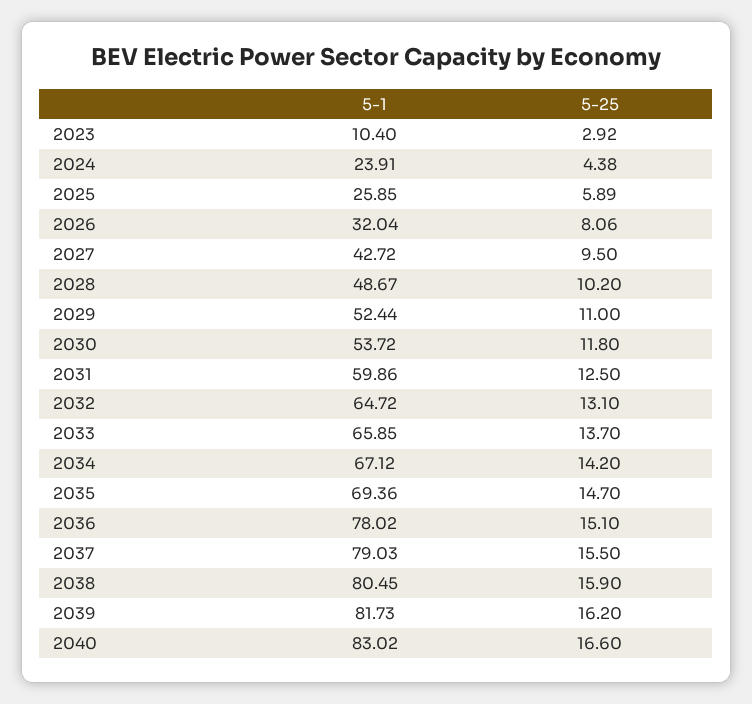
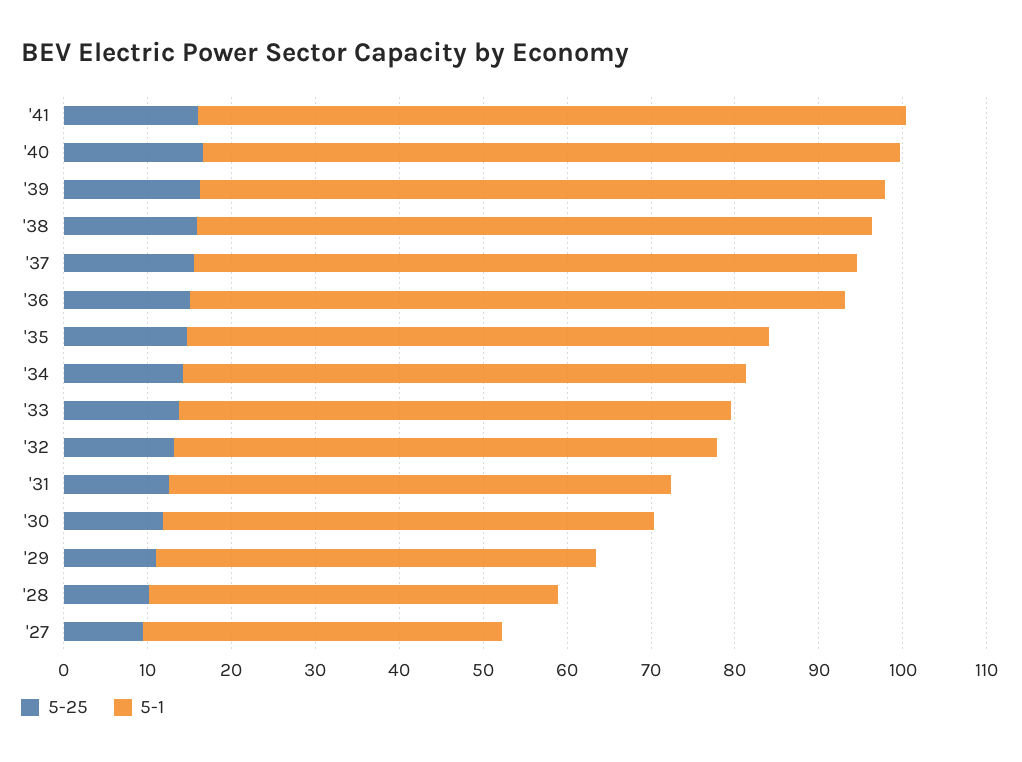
5-1, 2023: 10.4 -> none
5-25, 2023: 2.92 -> none
5-1, 2024: 23.91 -> none
5-25, 2024: 4.38 -> none
5-1, 2025: 25.85 -> none
5-25, 2025: 5.89 -> none
5-1, 2026: 32.04 -> none
5-25, 2026: 8.06 -> none
5-1, 2030: 53.72 -> 58
5-25, '41: none -> 16
5-1, '41: none -> 84

